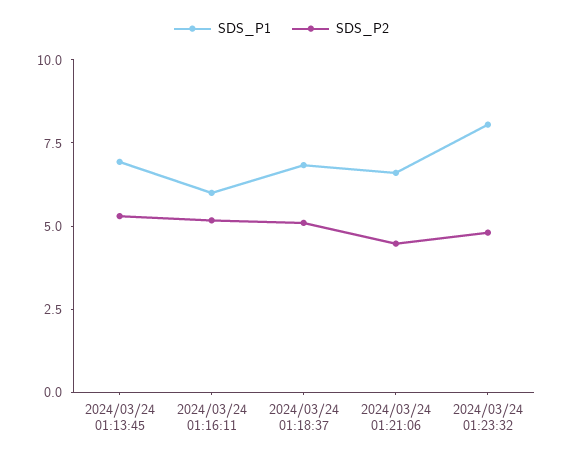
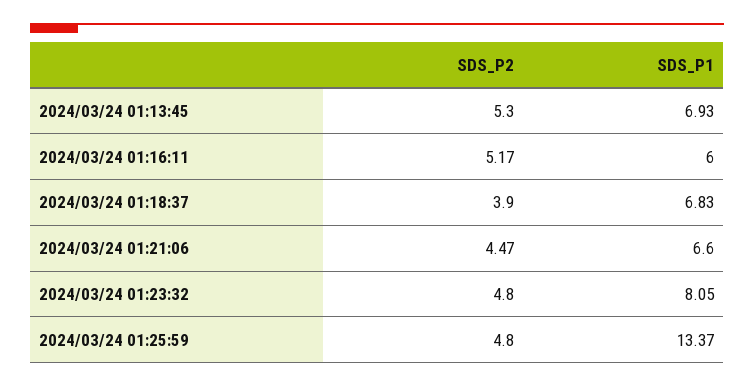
SDS_P2, 2024/03/24 01:18:37: 5 -> 3.9
SDS_P2, 2024/03/24 01:25:59: none -> 4.8
SDS_P1, 2024/03/24 01:25:59: none -> 13.37

